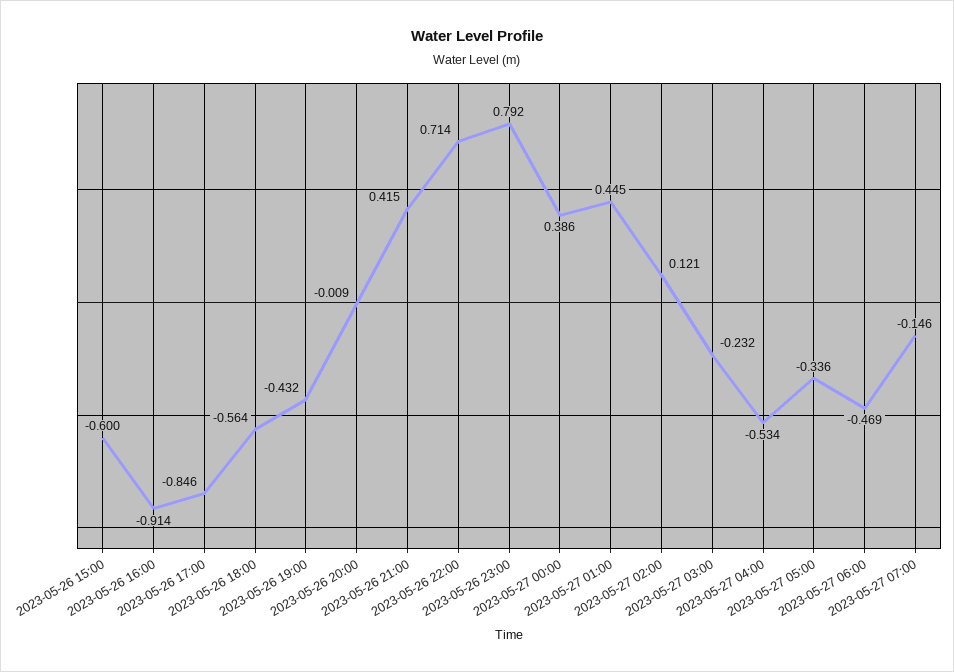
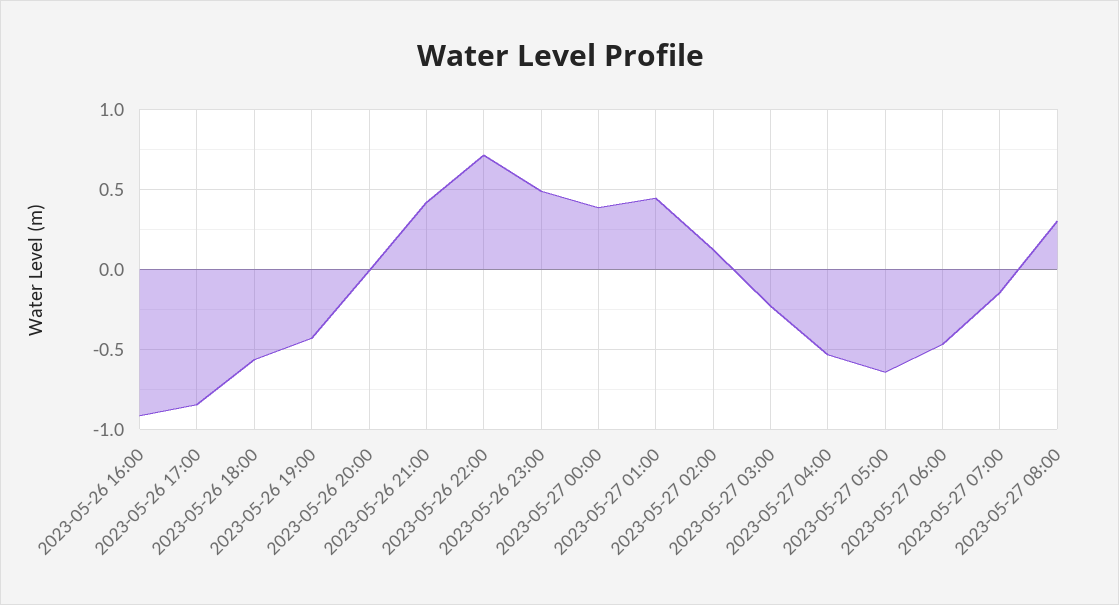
2023-05-26 15:00: -0.6 -> none
2023-05-26 23:00: 0.792 -> 0.5
2023-05-27 05:00: -0.336 -> -0.65
2023-05-27 08:00: none -> 0.3

